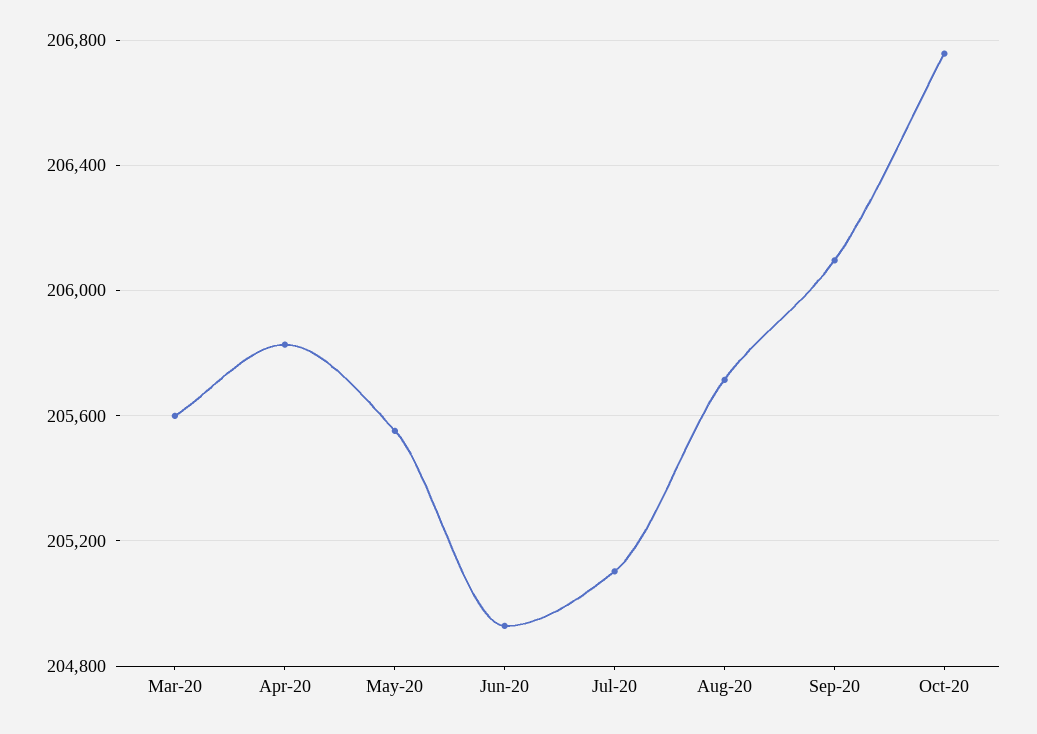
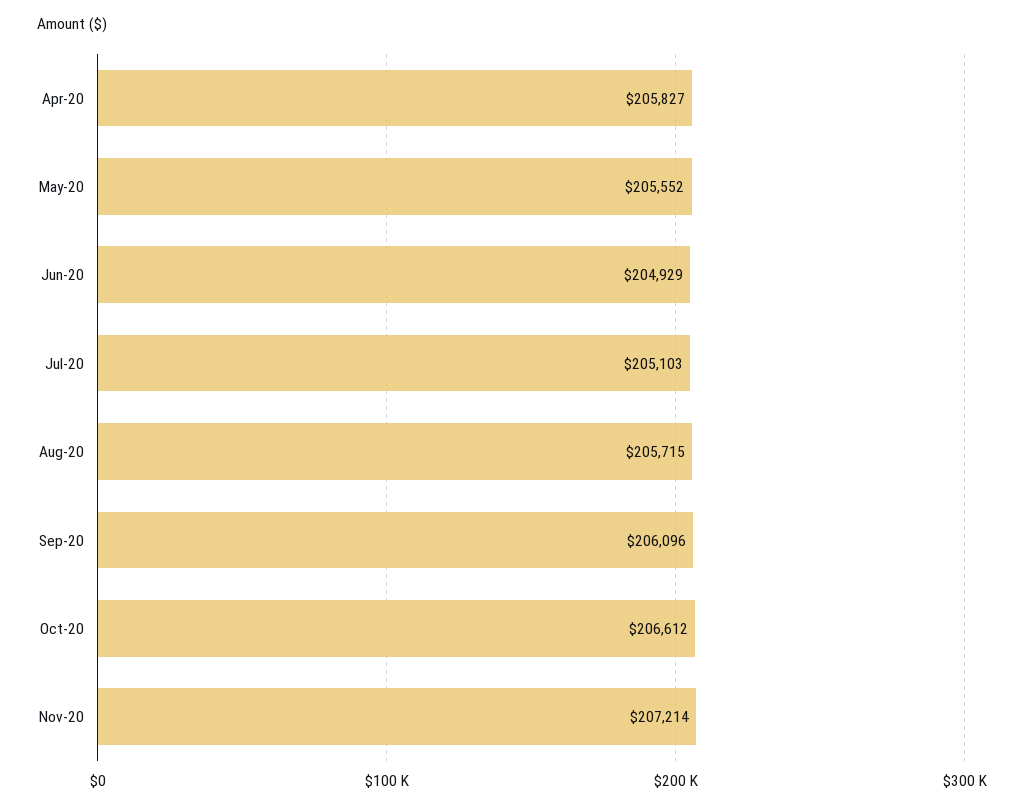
Mar-20: 205600 -> none
Oct-20: 206750 -> 206612
Nov-20: none -> 207214

